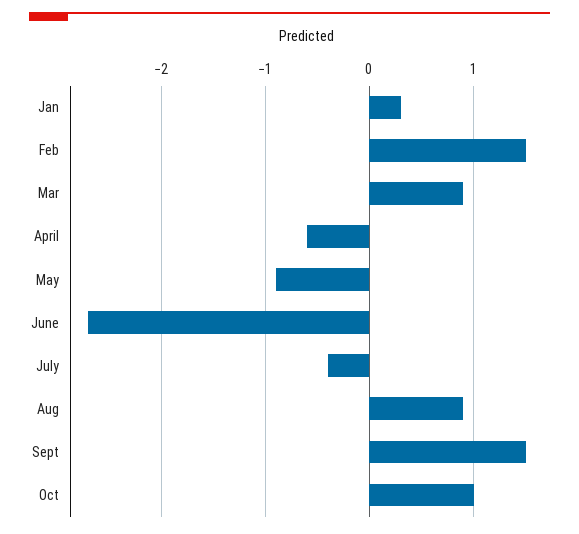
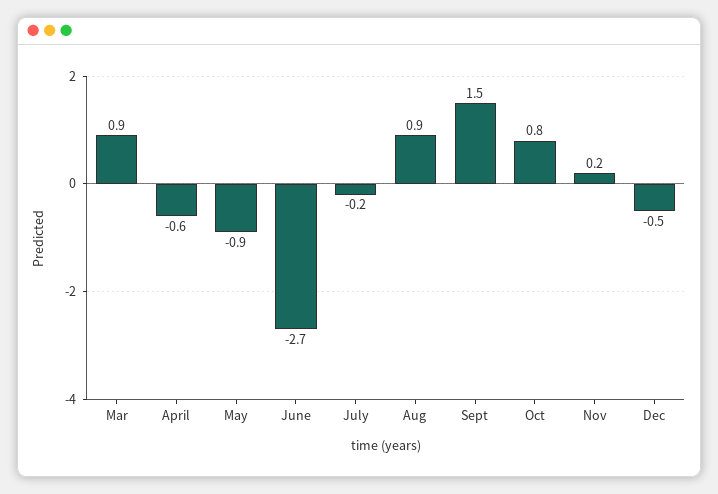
Jan: 0.3 -> none
Feb: 1.5 -> none
July: -0.4 -> -0.2
Oct: 1 -> 0.8
Nov: none -> 0.2
Dec: none -> -0.5

